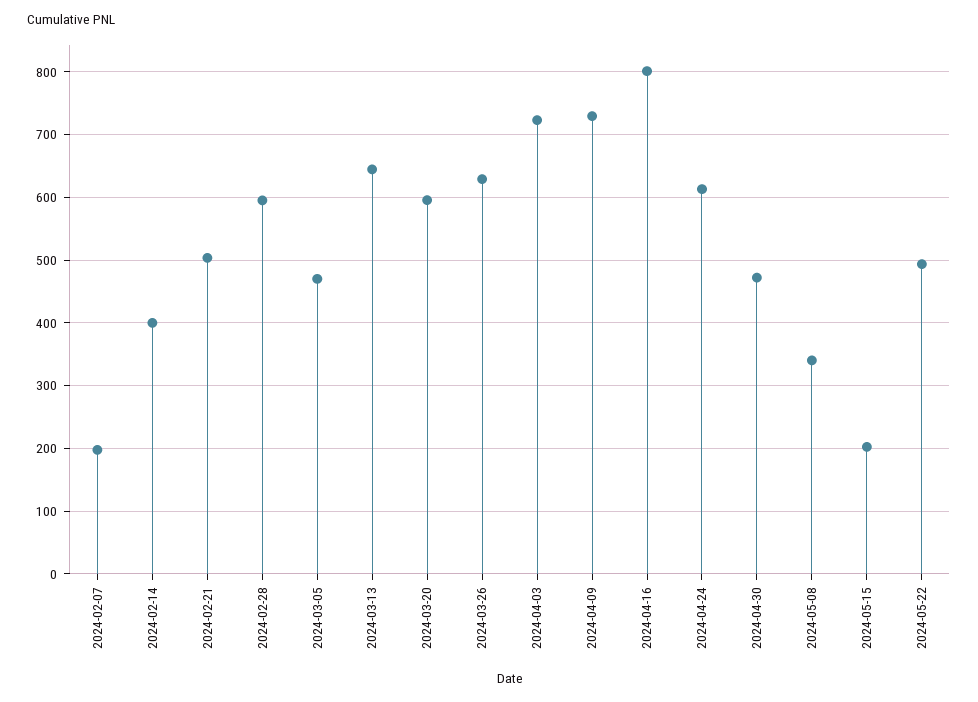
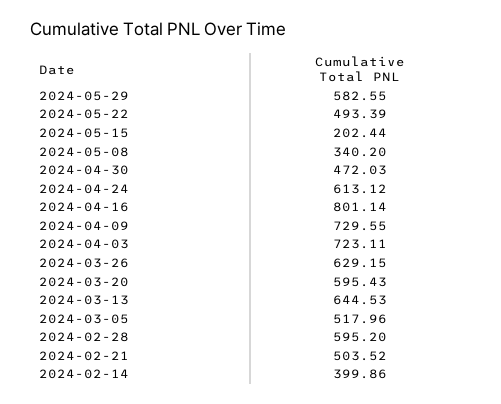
2024-02-07: 200 -> none
2024-03-05: 470 -> 517.96
2024-05-29: none -> 582.55

